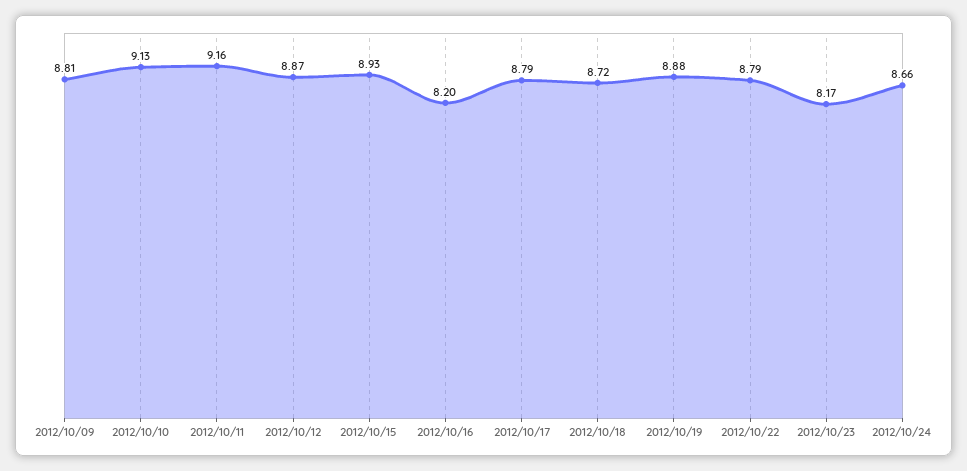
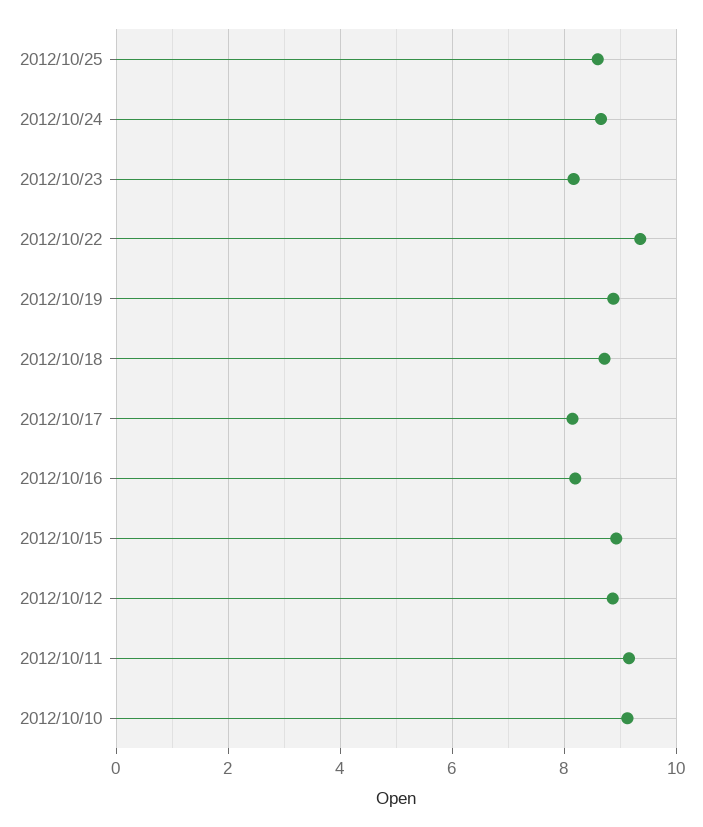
2012/10/09: 8.81 -> none
2012/10/17: 8.79 -> 8.2
2012/10/22: 8.79 -> 9.4
2012/10/25: none -> 8.6

